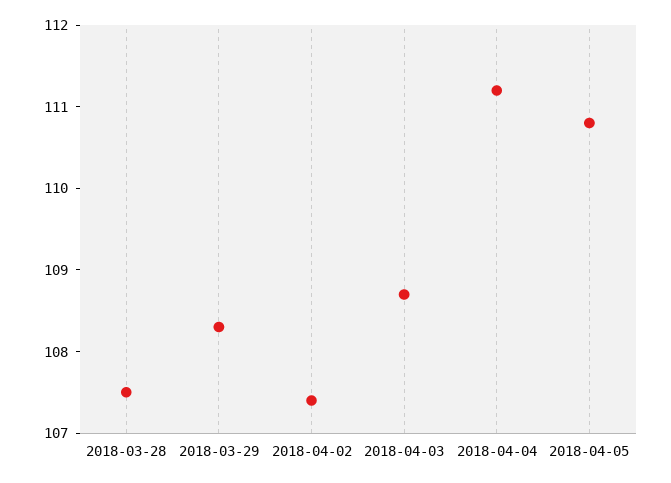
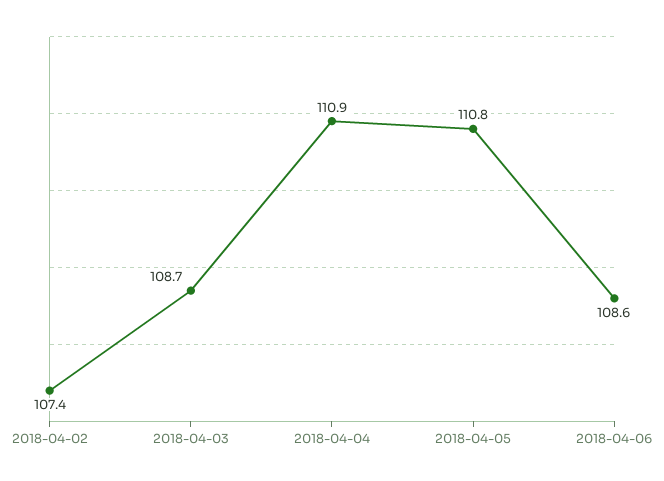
2018-03-28: 107.5 -> none
2018-03-29: 108.3 -> none
2018-04-04: 111.2 -> 110.9
2018-04-06: none -> 108.6

